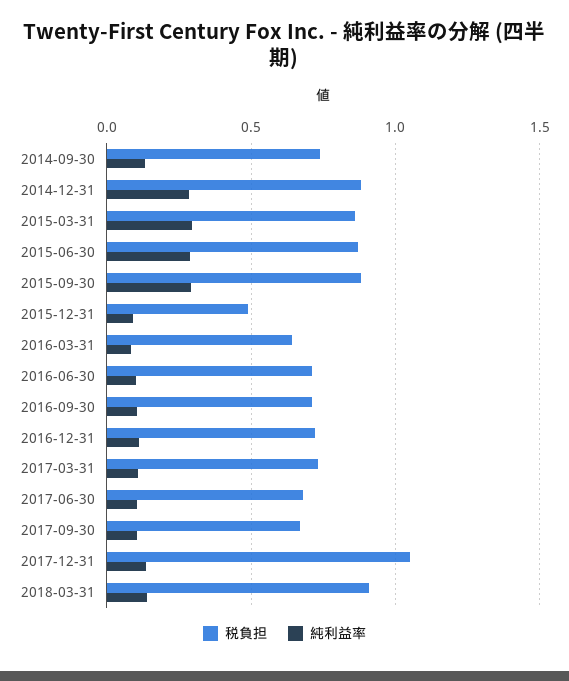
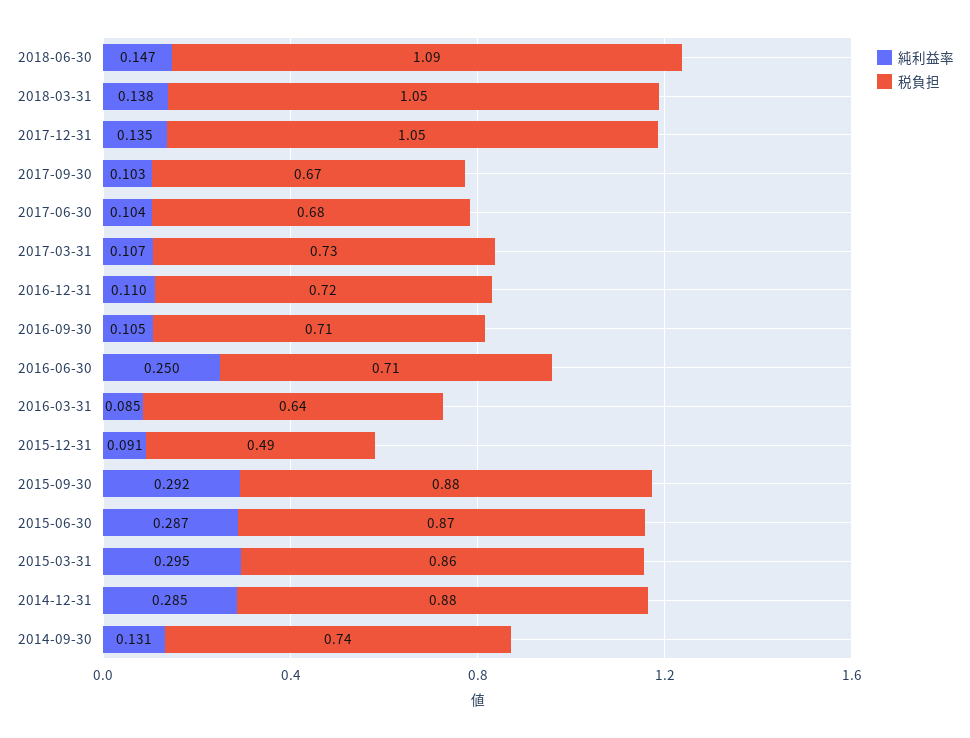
純利益率, 2016-06-30: 0.1 -> 0.25
税負担, 2018-03-31: 0.9 -> 1.05
純利益率, 2018-06-30: none -> 0.147
税負担, 2018-06-30: none -> 1.09

